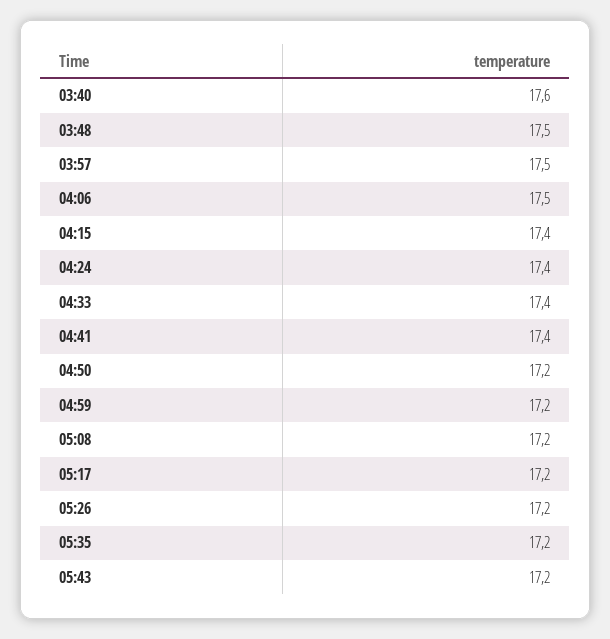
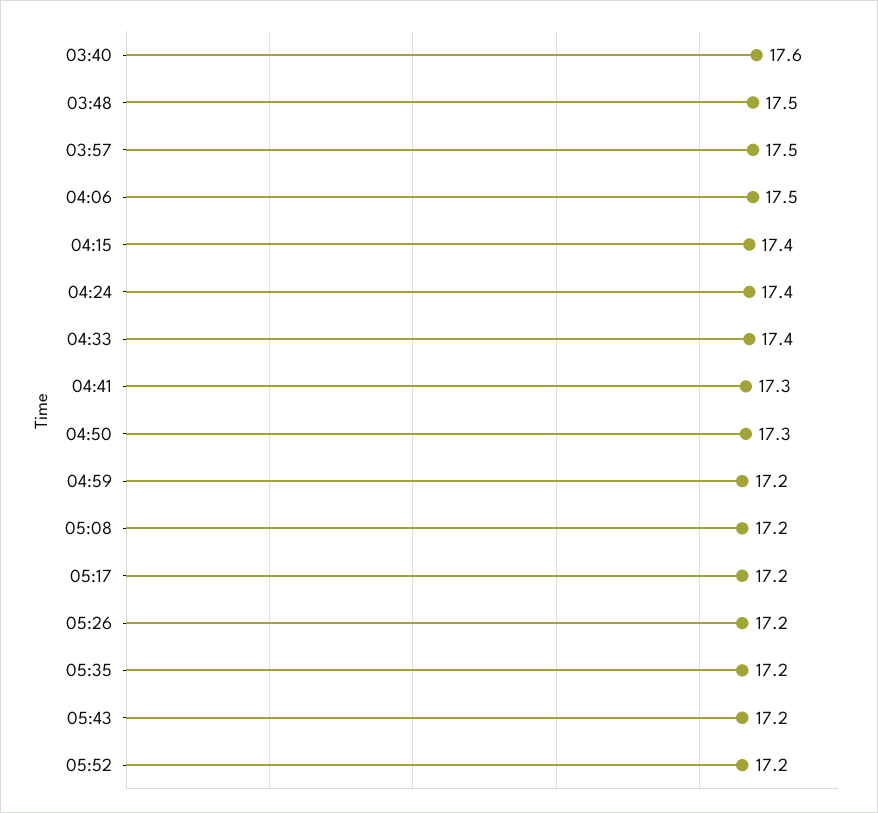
04:41: 17.4 -> 17.3
04:50: 17.2 -> 17.3
05:52: none -> 17.2

